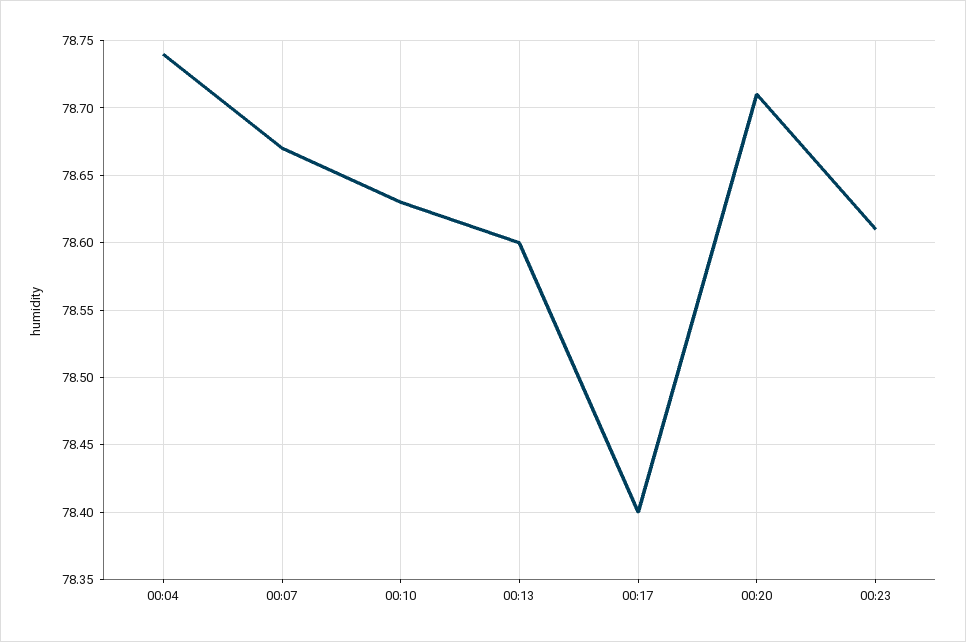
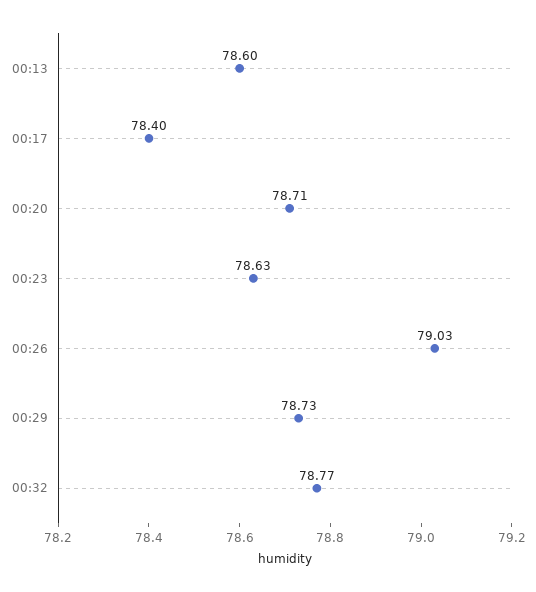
00:04: 78.74 -> none
00:07: 78.67 -> none
00:10: 78.63 -> none
00:23: 78.61 -> 78.63
00:26: none -> 79.03
00:29: none -> 78.73
00:32: none -> 78.77

